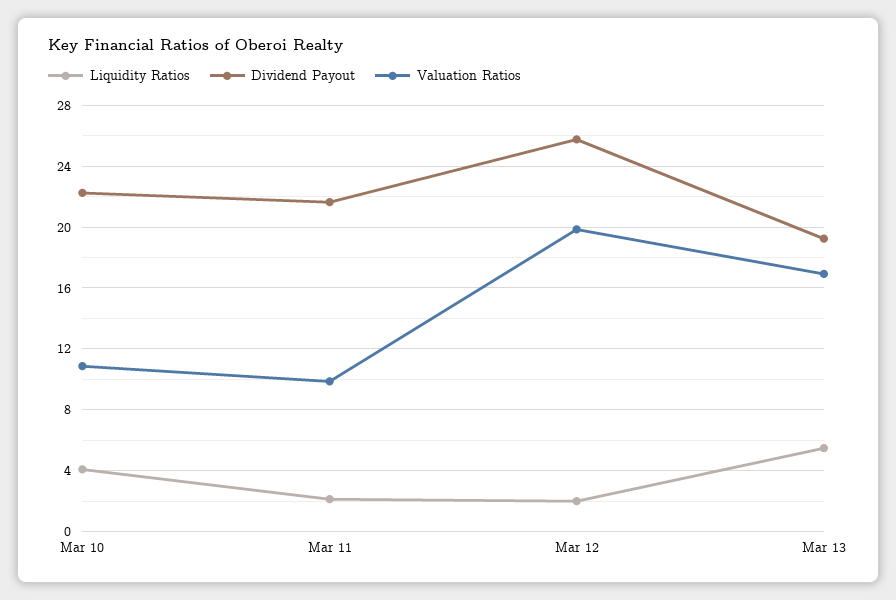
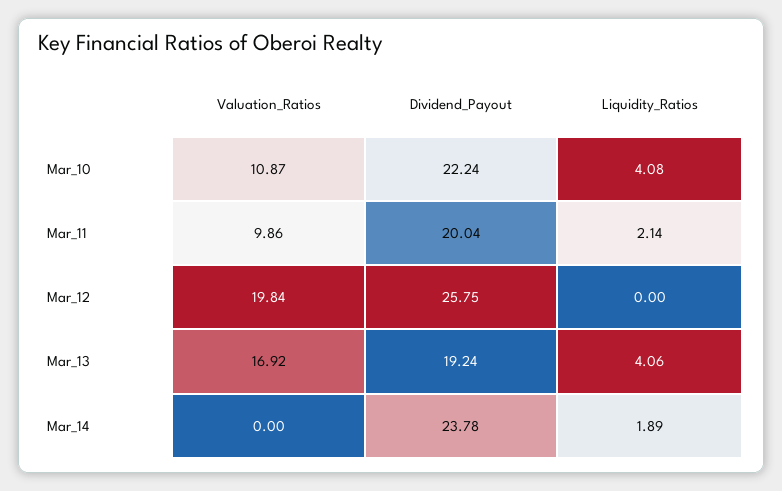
Dividend Payout, Mar 11: 21.5 -> 20.04
Liquidity Ratios, Mar 12: 2 -> 0
Liquidity Ratios, Mar 13: 5.5 -> 4.06
Valuation Ratios, Mar_14: none -> 0
Dividend Payout, Mar_14: none -> 23.78
Liquidity Ratios, Mar_14: none -> 1.89

